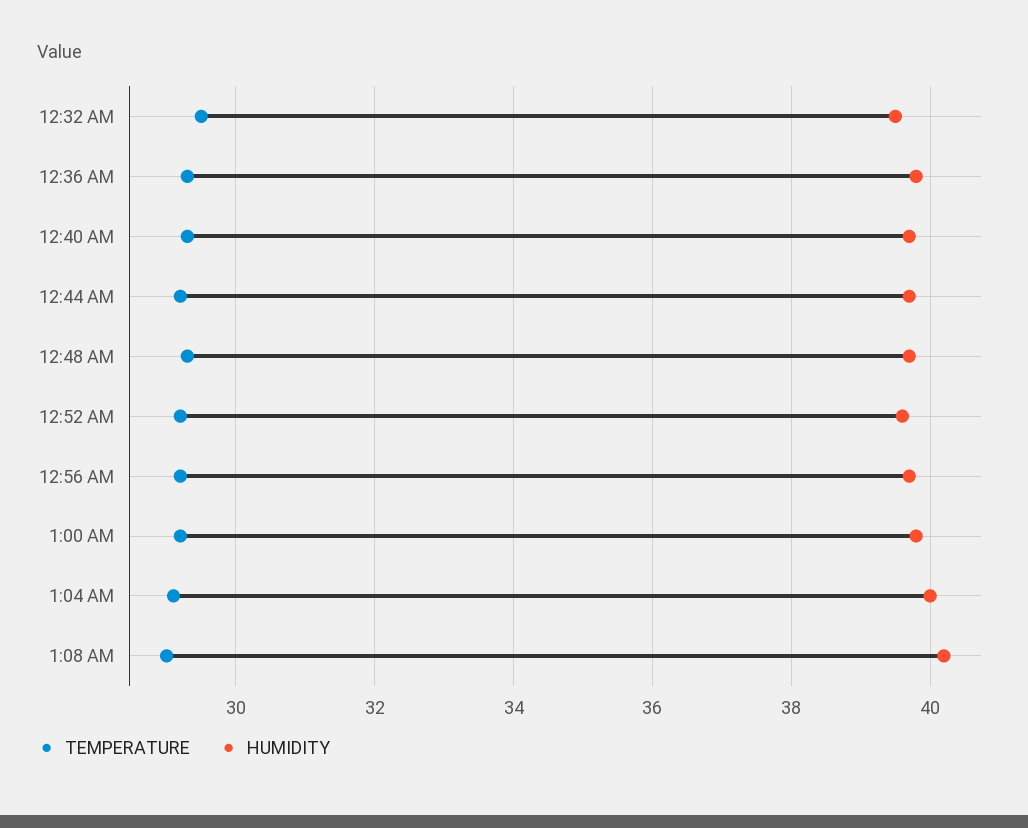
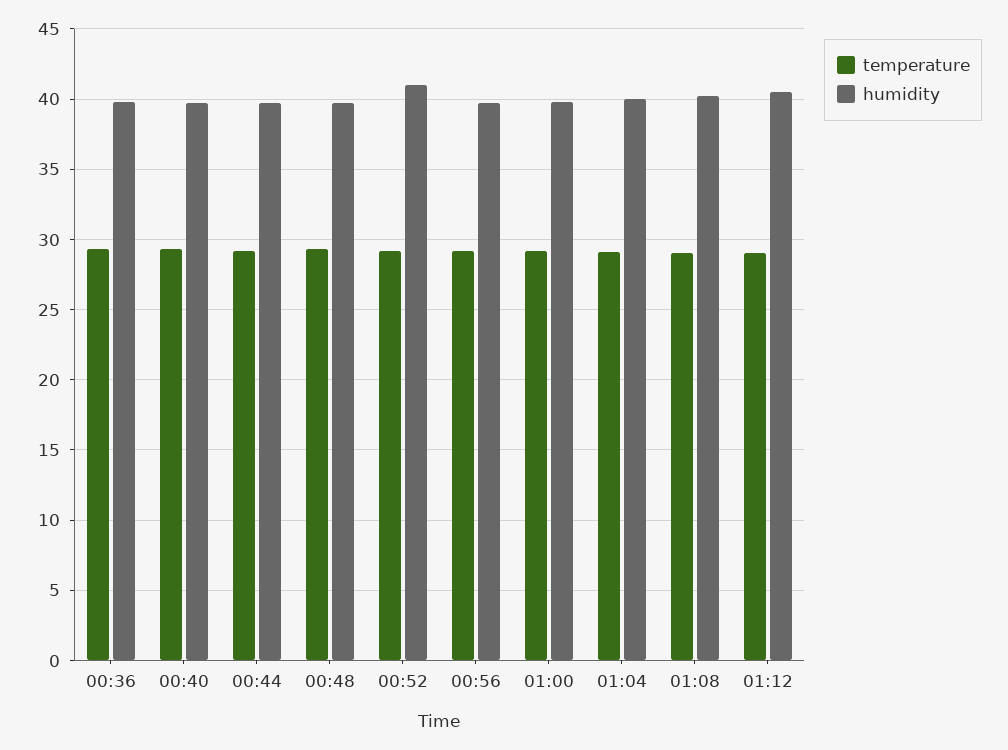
TEMPERATURE, 12:32 AM: 29.5 -> none
HUMIDITY, 12:32 AM: 39.5 -> none
HUMIDITY, 12:52 AM: 39.5 -> 41
TEMPERATURE, 01:12: none -> 29
HUMIDITY, 01:12: none -> 40.5

